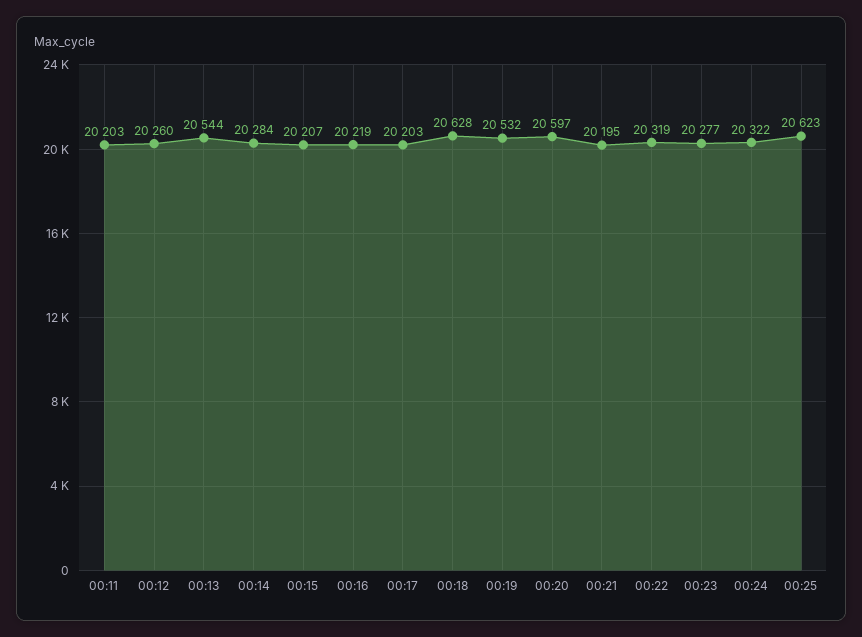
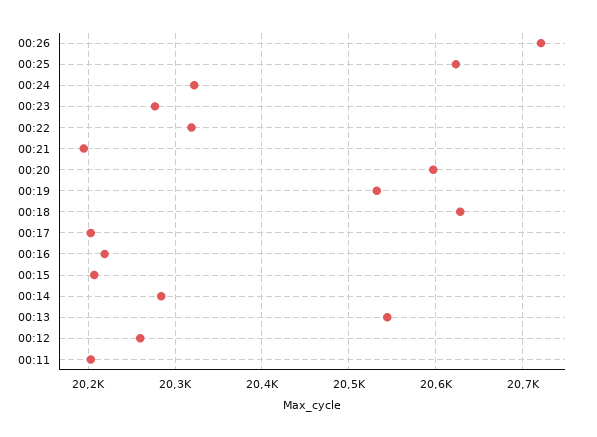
00:26: none -> 20720

